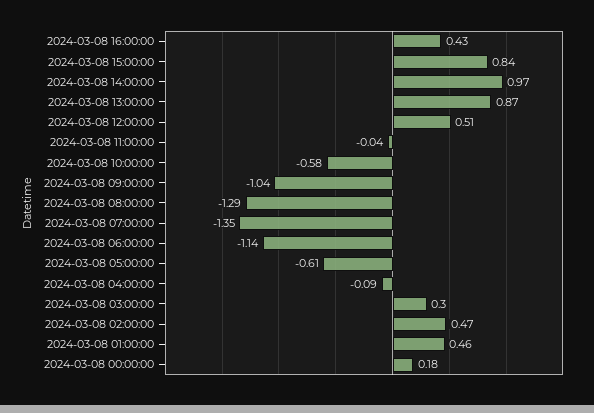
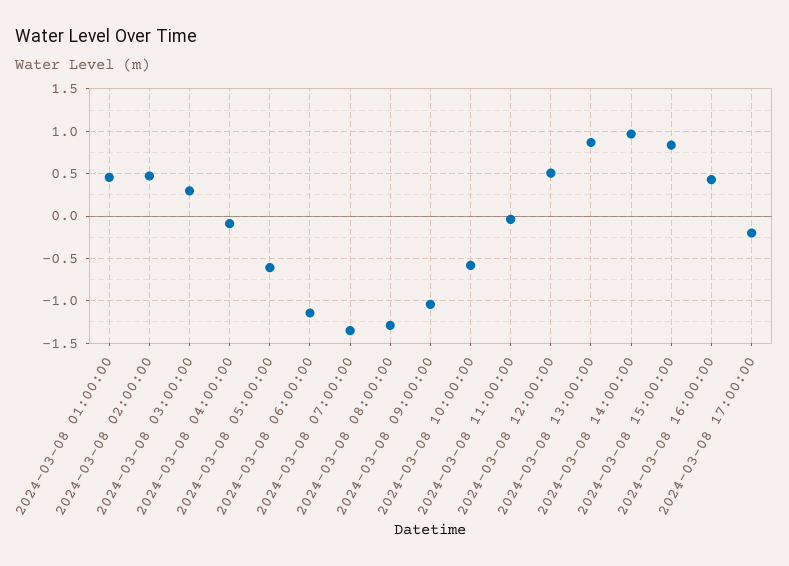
2024-03-08 00:00:00: 0.18 -> none
2024-03-08 17:00:00: none -> -0.2

